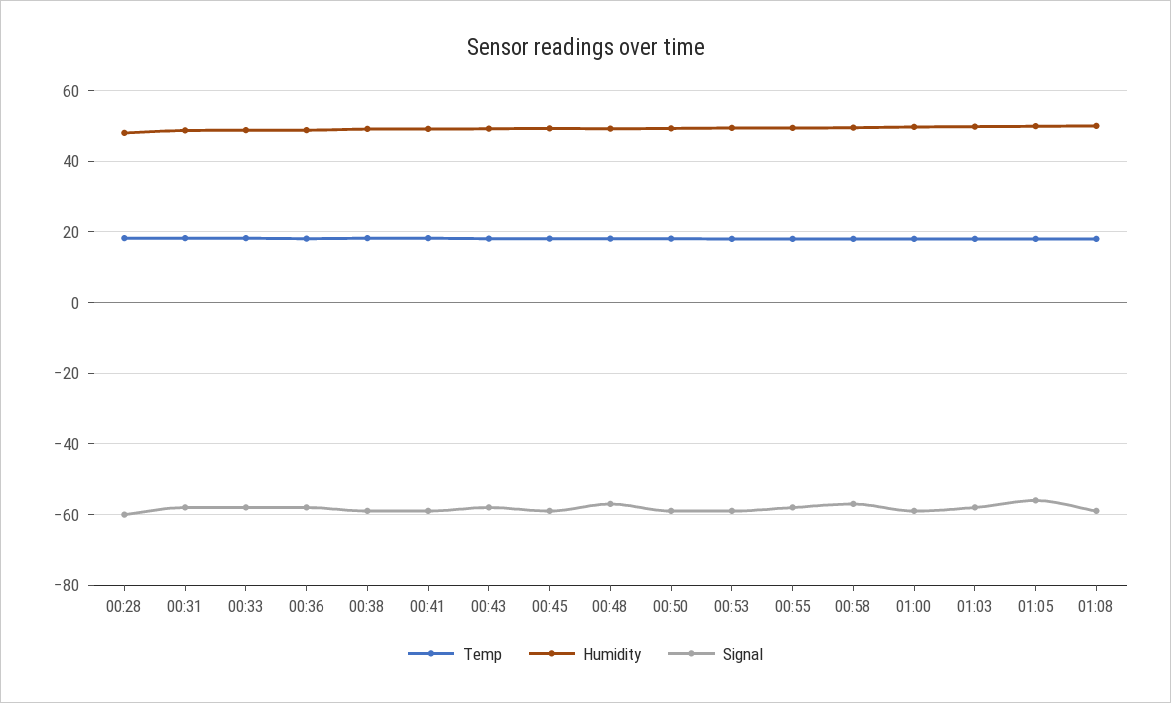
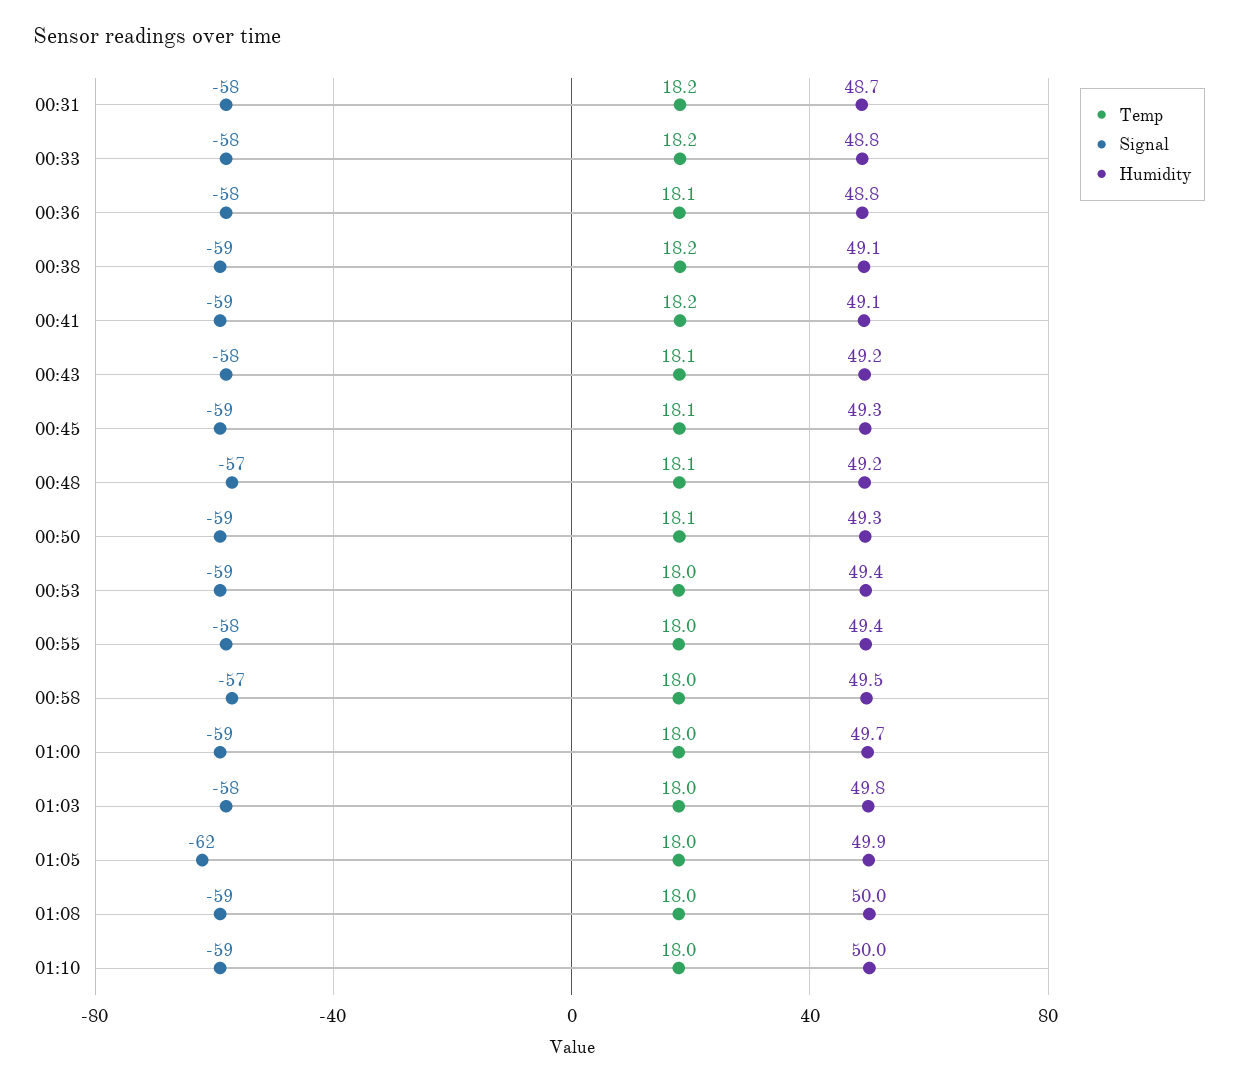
Temp, 00:28: 18 -> none
Humidity, 00:28: 48 -> none
Signal, 00:28: -60 -> none
Signal, 01:05: -56 -> -62
Temp, 01:10: none -> 18
Signal, 01:10: none -> -59
Humidity, 01:10: none -> 50

